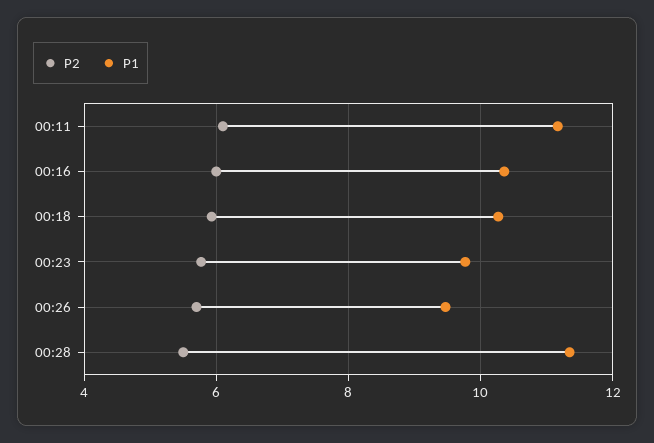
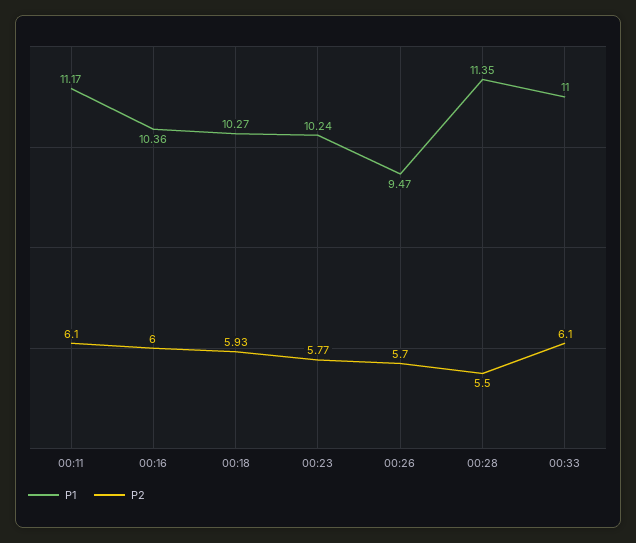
P1, 00:23: 9.8 -> 10.24
P1, 00:33: none -> 11
P2, 00:33: none -> 6.1

